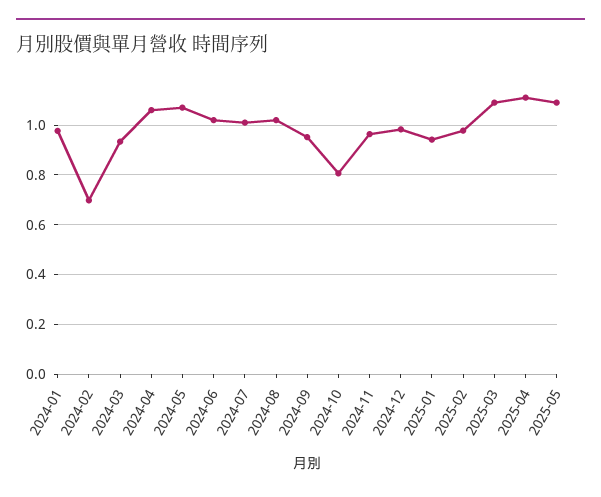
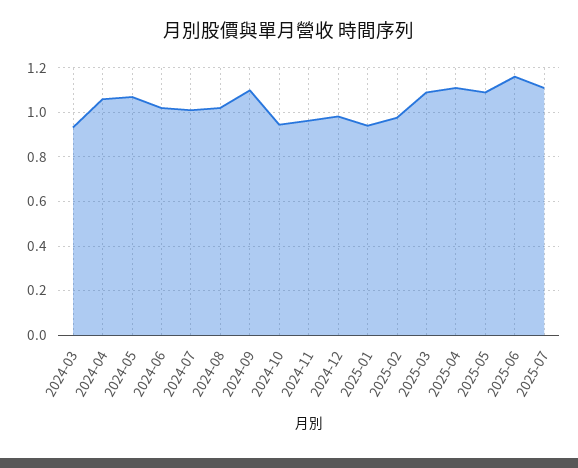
2024-01: 0.975 -> none
2024-02: 0.7 -> none
2024-09: 0.95 -> 1.1
2024-10: 0.8 -> 0.95
2025-06: none -> 1.15
2025-07: none -> 1.1

